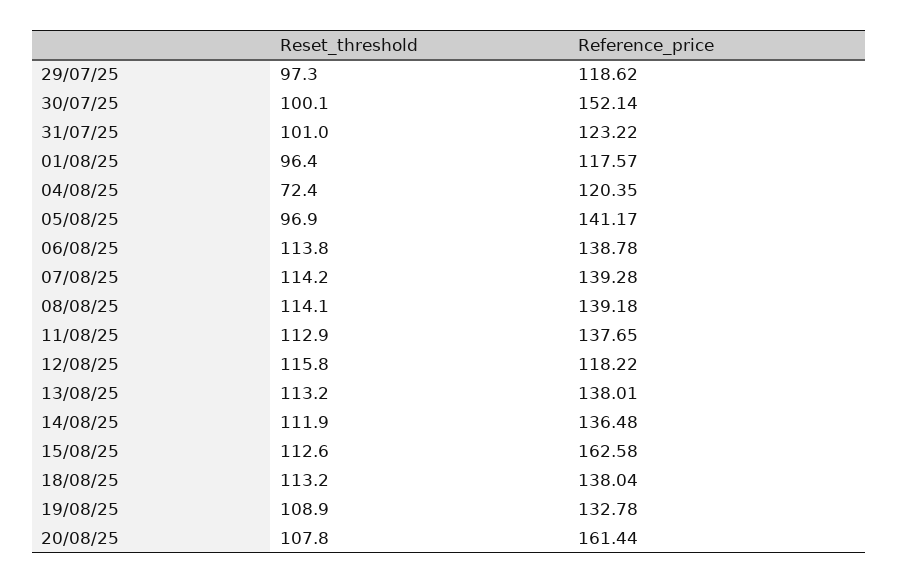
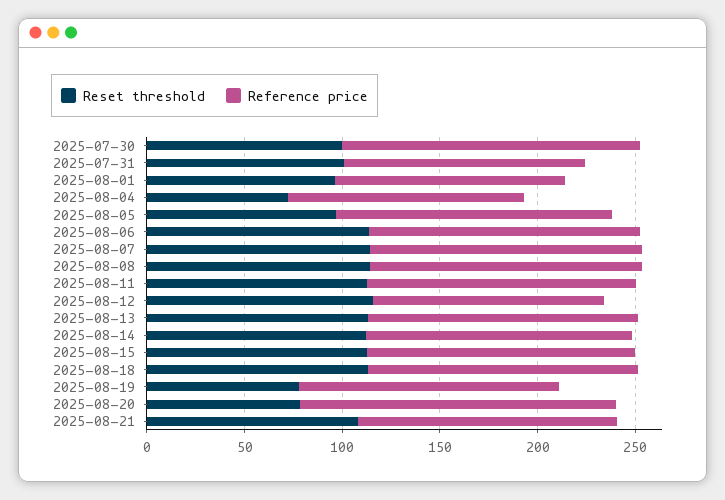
Reset_threshold, 29/07/25: 97.3 -> none
Reference_price, 29/07/25: 118.62 -> none
Reference_price, 15/08/25: 162.58 -> 140
Reset_threshold, 19/08/25: 108.9 -> 80
Reset_threshold, 20/08/25: 107.8 -> 80
Reset_threshold, 2025-08-21: none -> 110
Reference_price, 2025-08-21: none -> 130

